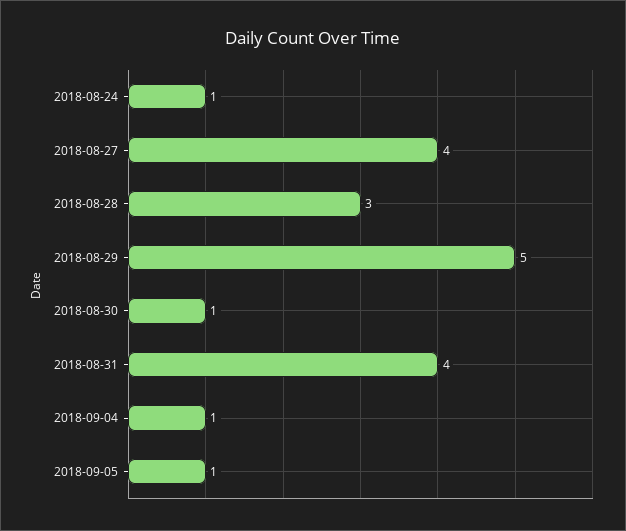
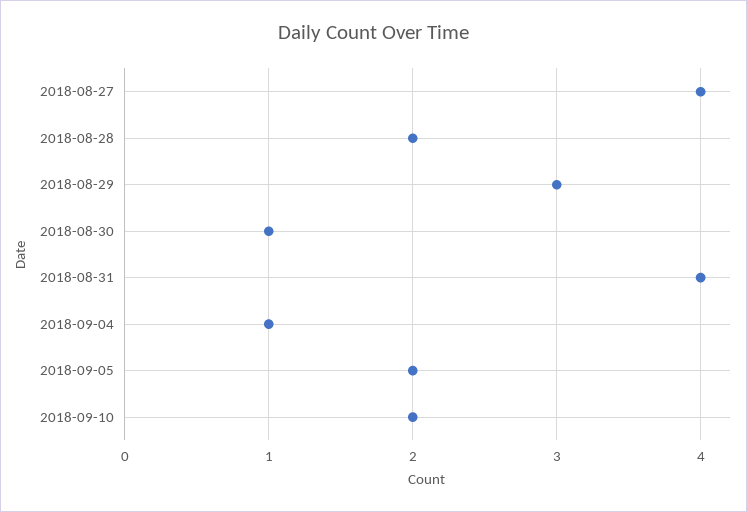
2018-08-24: 1 -> none
2018-08-28: 3 -> 2
2018-08-29: 5 -> 3
2018-09-05: 1 -> 2
2018-09-10: none -> 2

